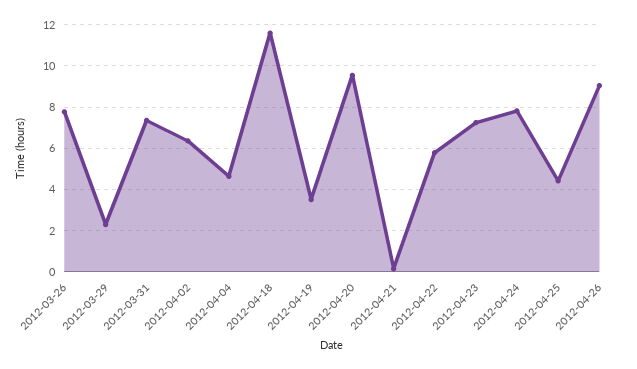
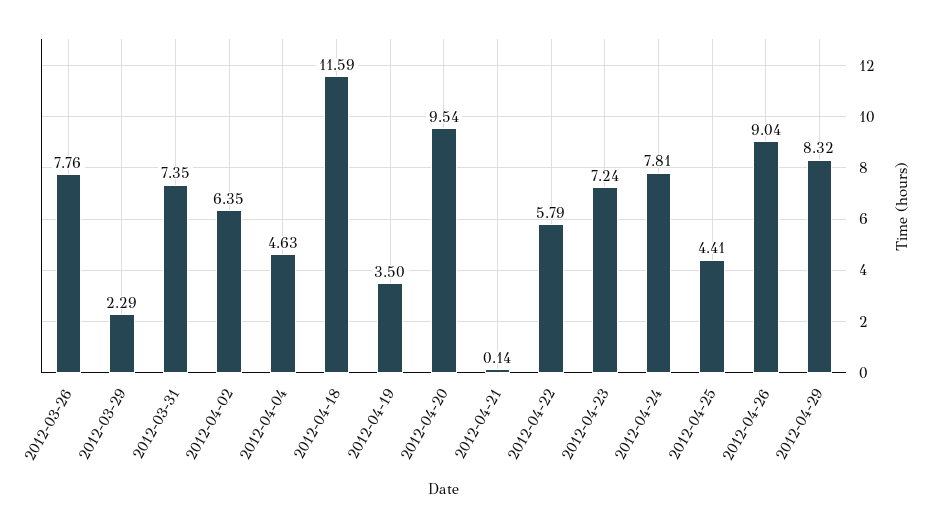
2012-04-29: none -> 8.32

